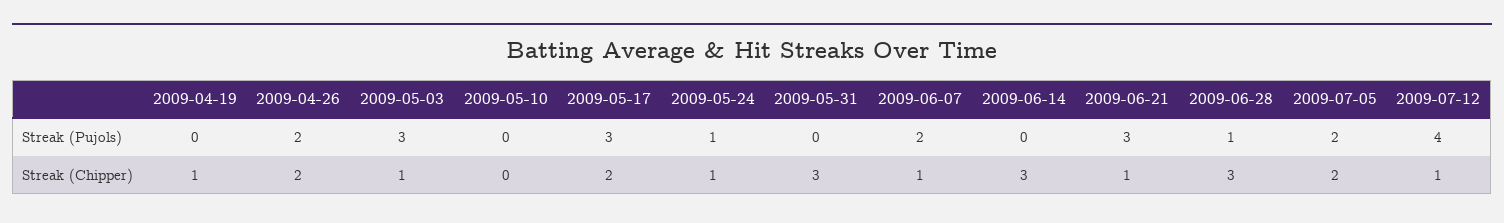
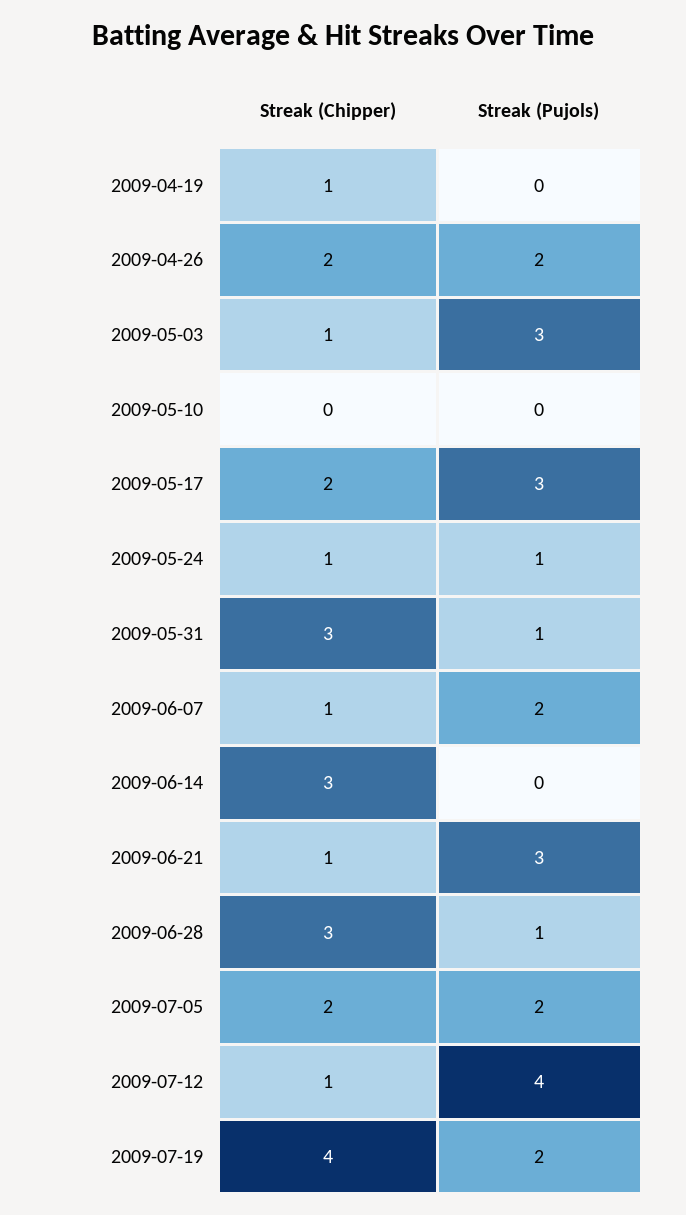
2009-05-31, Streak (Pujols): 0 -> 1
2009-07-19, Streak (Chipper): none -> 4
2009-07-19, Streak (Pujols): none -> 2

